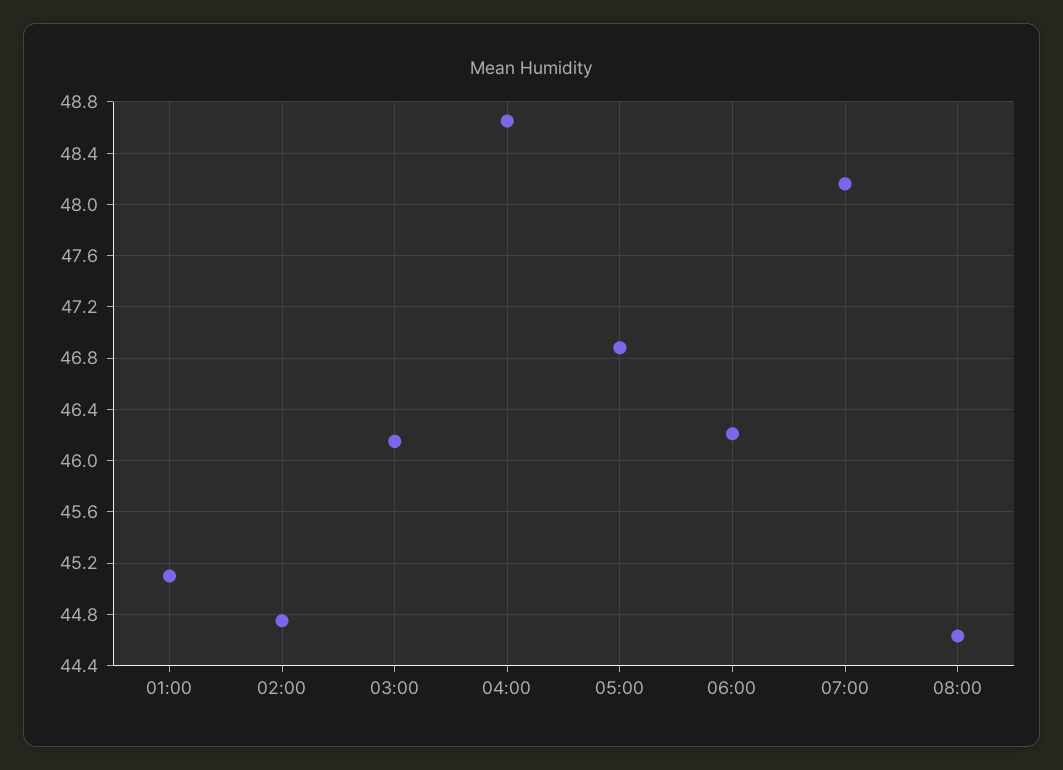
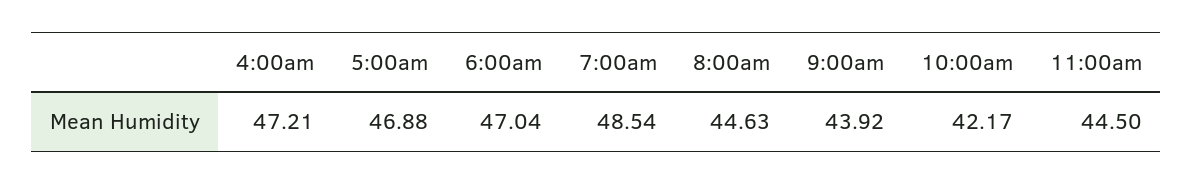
01:00: 45.1 -> none
02:00: 44.75 -> none
03:00: 46.15 -> none
04:00: 48.65 -> 47.21
06:00: 46.2 -> 47.04
07:00: 48.15 -> 48.54
9:00am: none -> 43.92
10:00am: none -> 42.17
11:00am: none -> 44.5

